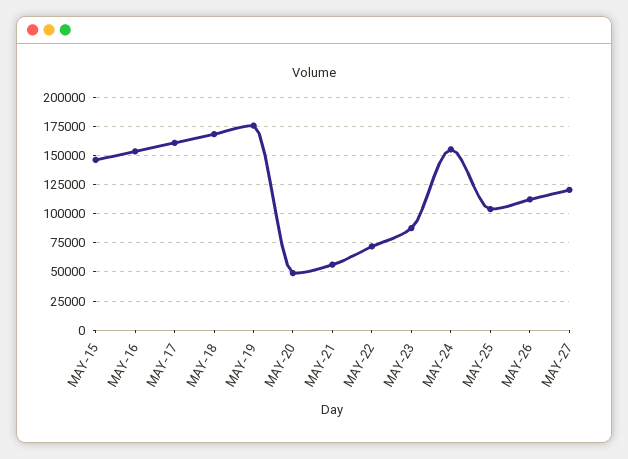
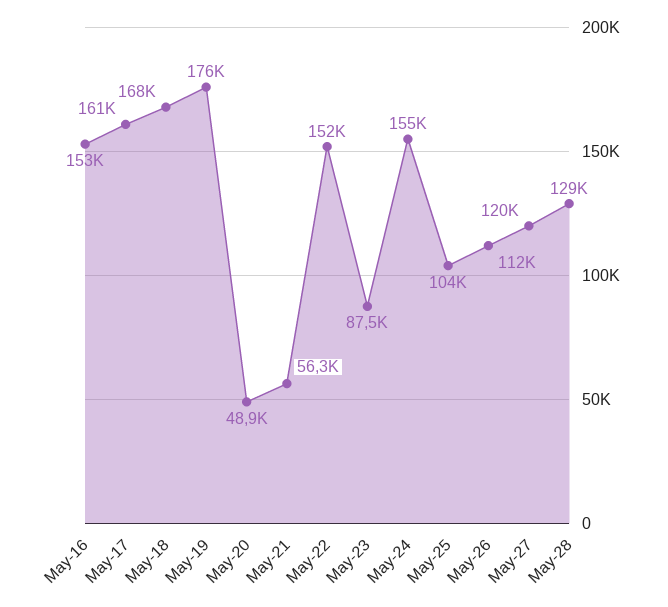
MAY-15: 150000 -> none
MAY-22: 75000 -> 152000
May-28: none -> 129000

